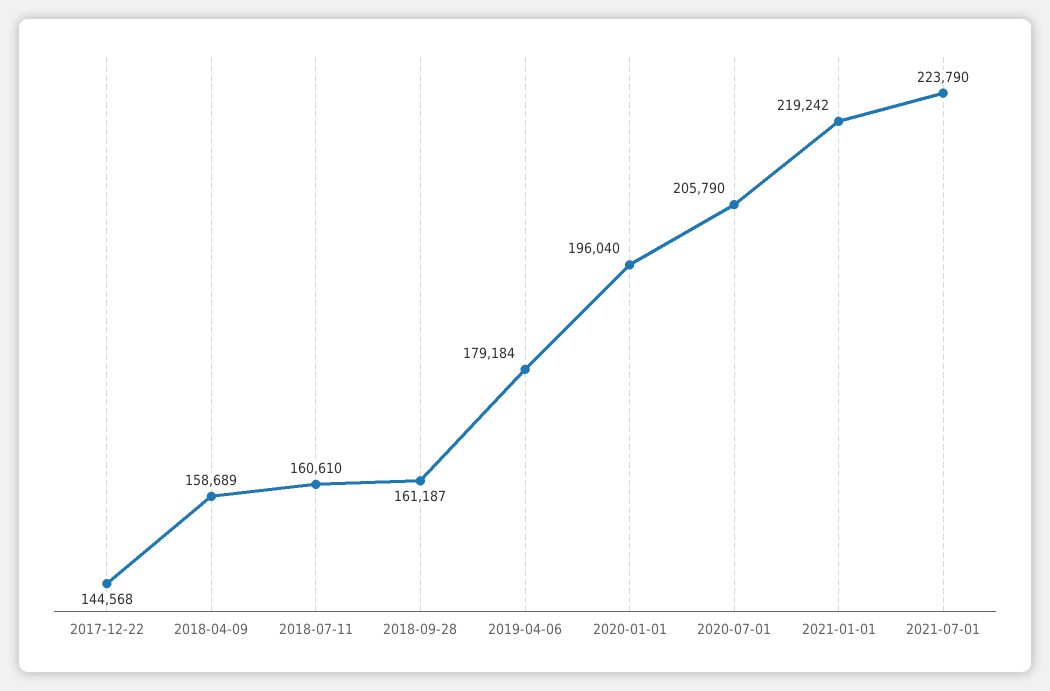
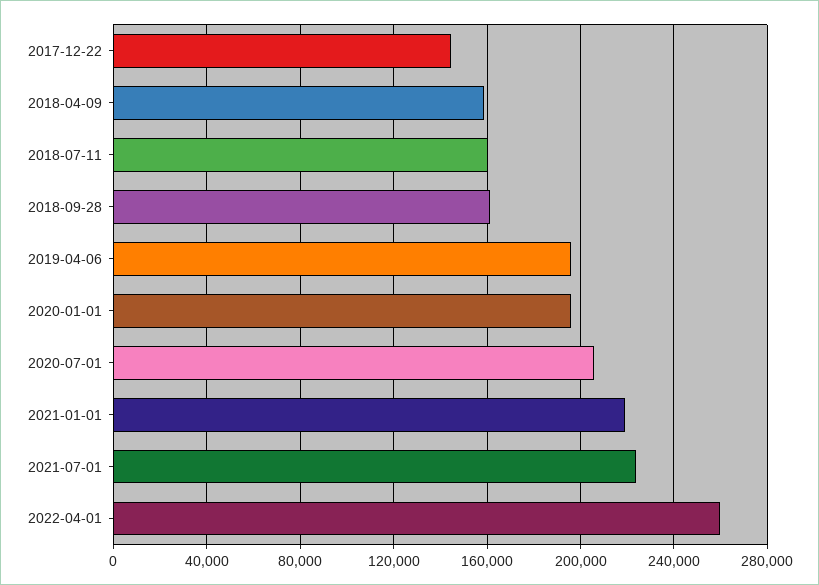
2019-04-06: 179184 -> 195000
2022-04-01: none -> 260000

